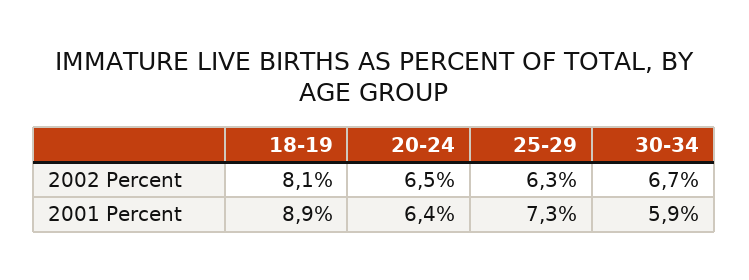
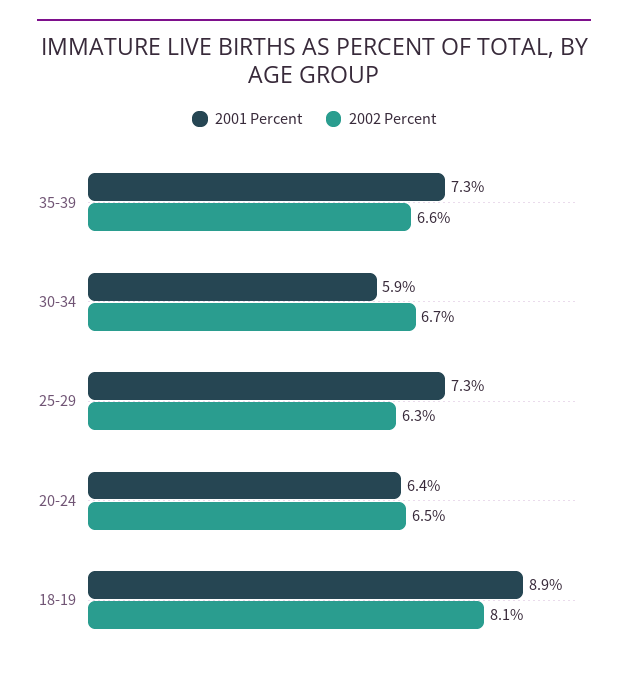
2001 Percent, 35-39: none -> 7.3
2002 Percent, 35-39: none -> 6.6

